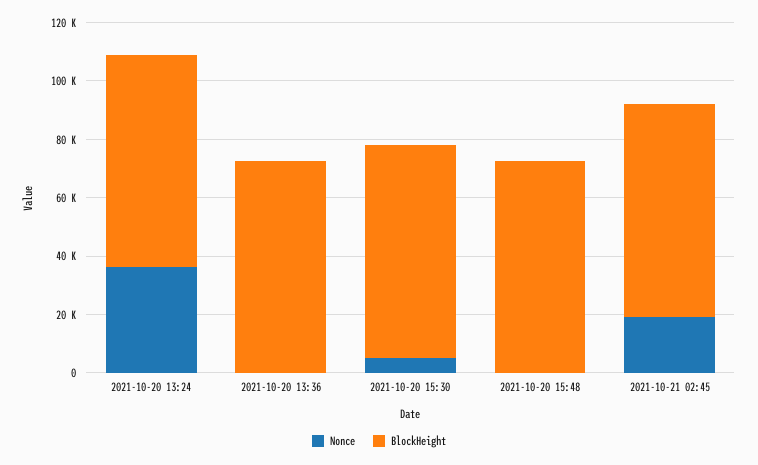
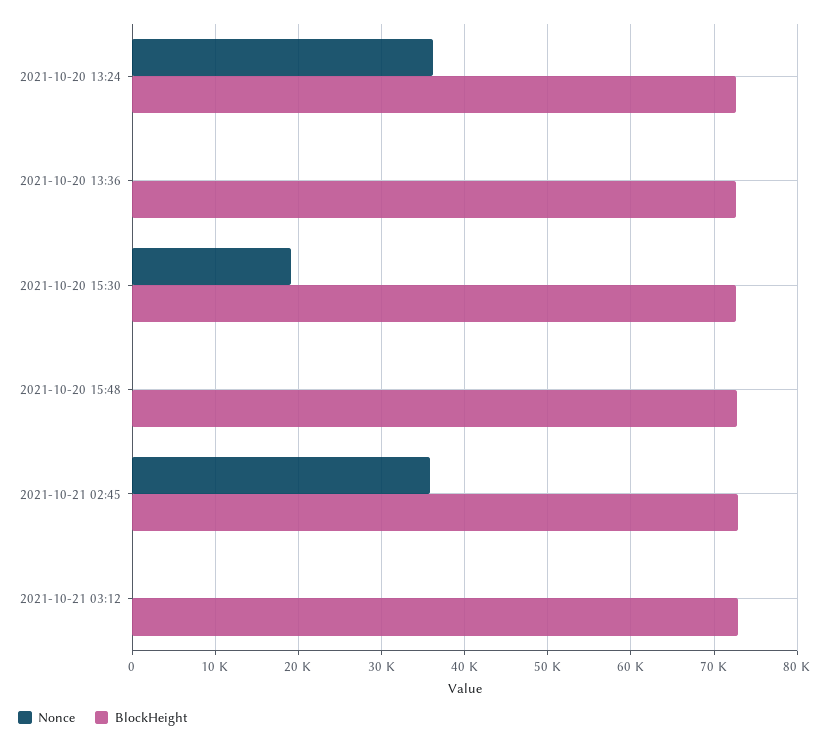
Nonce, 2021-10-20 15:30: 5000 -> 19000
Nonce, 2021-10-21 02:45: 20000 -> 36000
Nonce, 2021-10-21 03:12: none -> 0
BlockHeight, 2021-10-21 03:12: none -> 73000

